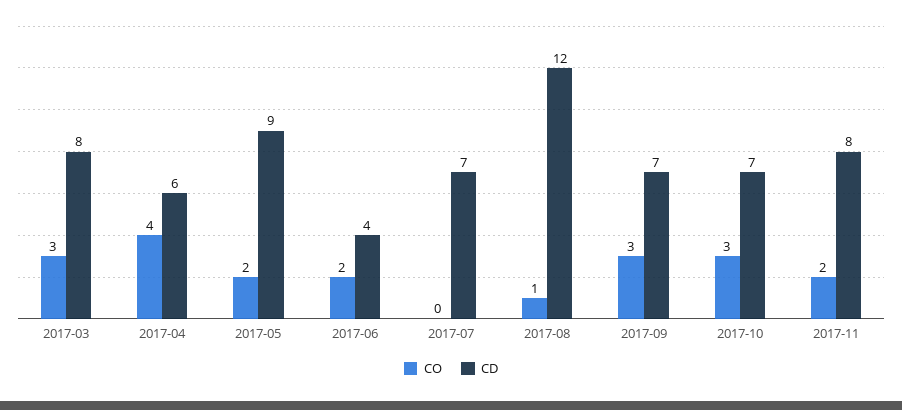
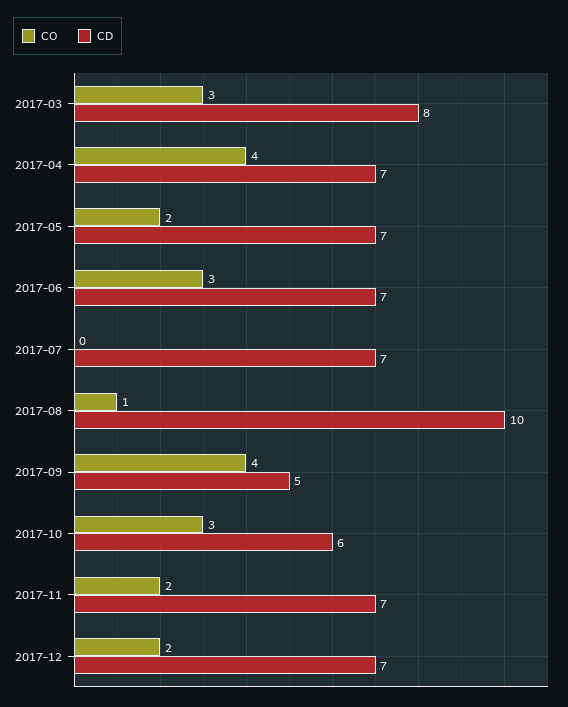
CD, 2017-04: 6 -> 7
CD, 2017-05: 9 -> 7
CO, 2017-06: 2 -> 3
CD, 2017-06: 4 -> 7
CD, 2017-08: 12 -> 10
CO, 2017-09: 3 -> 4
CD, 2017-09: 7 -> 5
CD, 2017-10: 7 -> 6
CD, 2017-11: 8 -> 7
CO, 2017-12: none -> 2
CD, 2017-12: none -> 7

